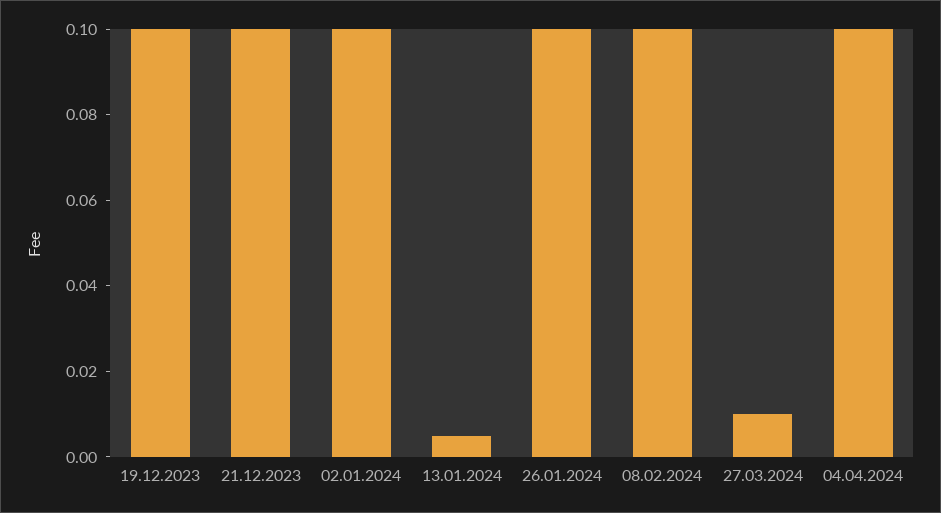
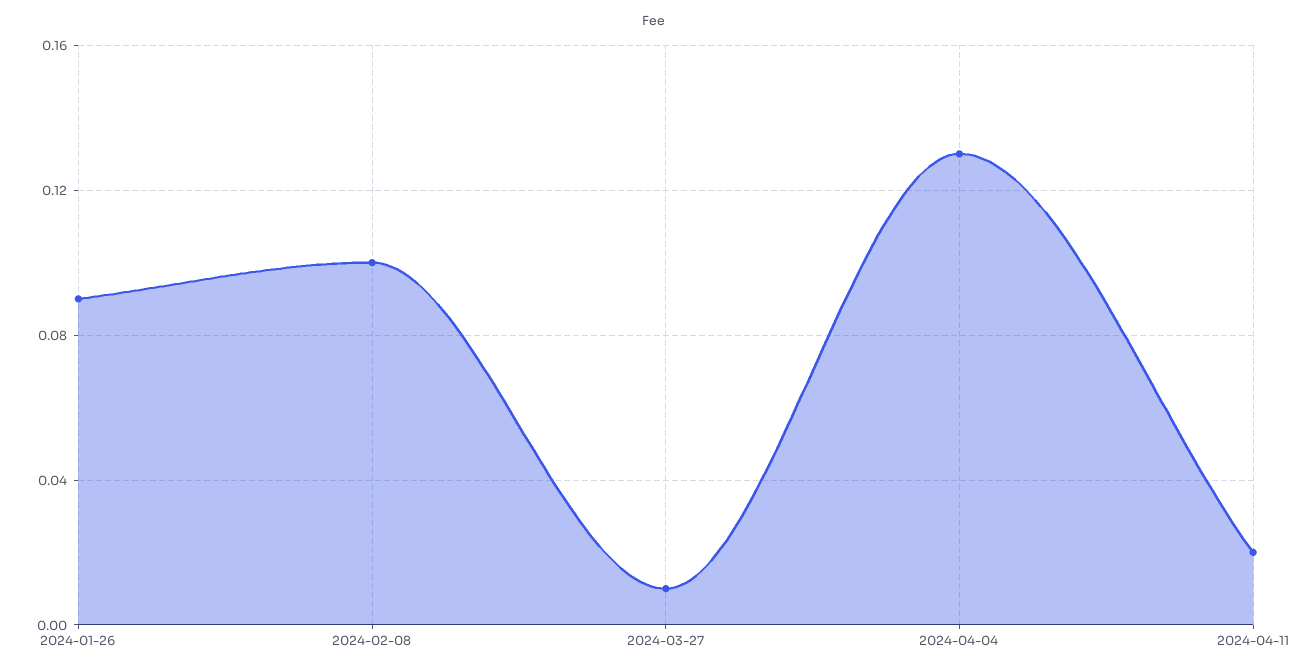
19.12.2023: 0.1 -> none
21.12.2023: 0.1 -> none
02.01.2024: 0.1 -> none
13.01.2024: 0.005 -> none
26.01.2024: 0.1 -> 0.09
04.04.2024: 0.1 -> 0.13
2024-04-11: none -> 0.02

